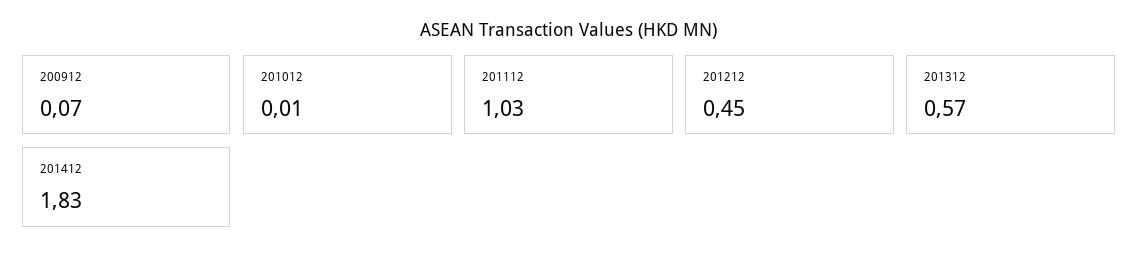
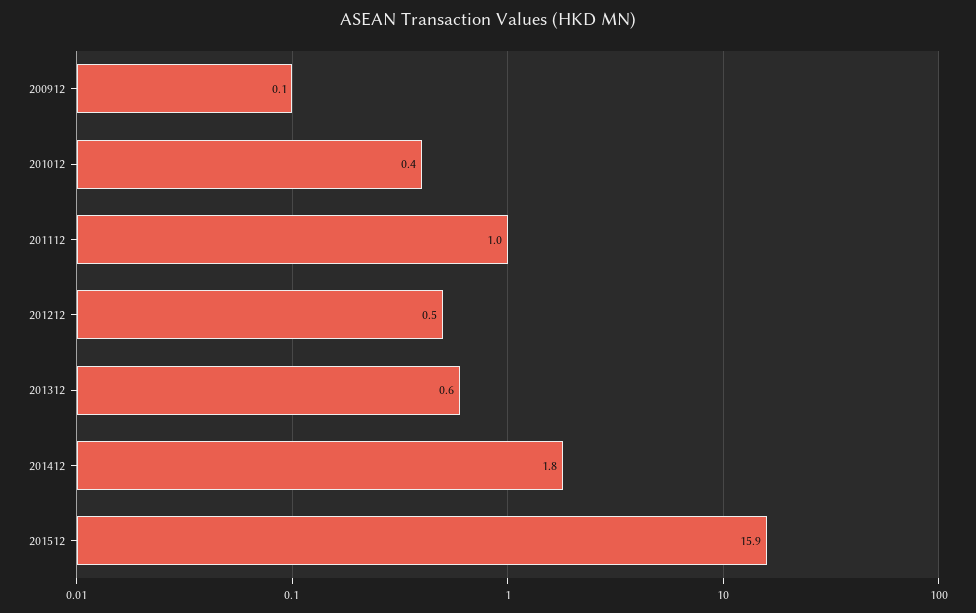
201012: 0.01 -> 0.4
201512: none -> 15.9

